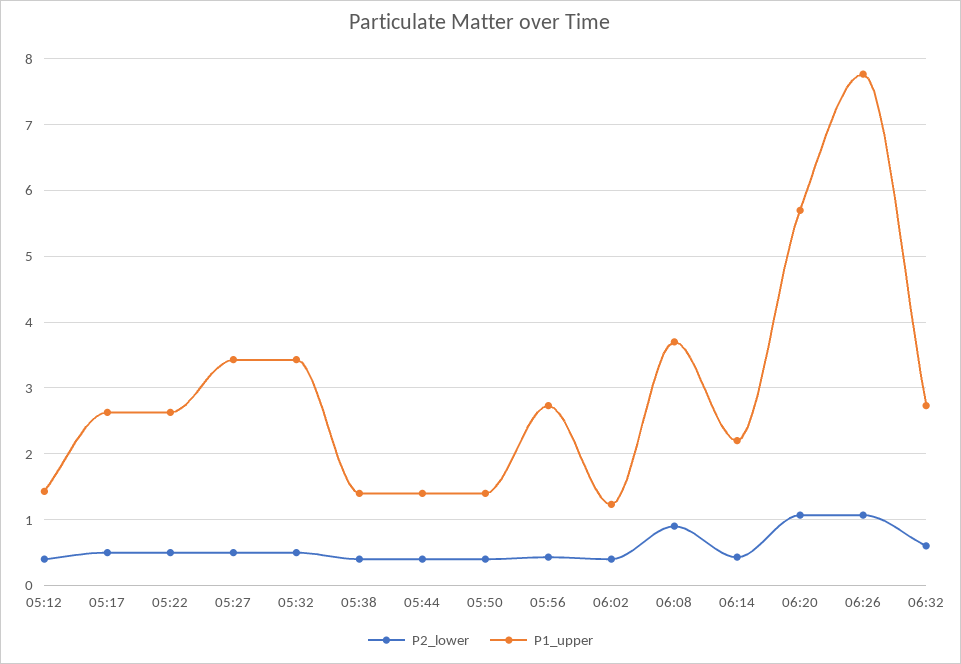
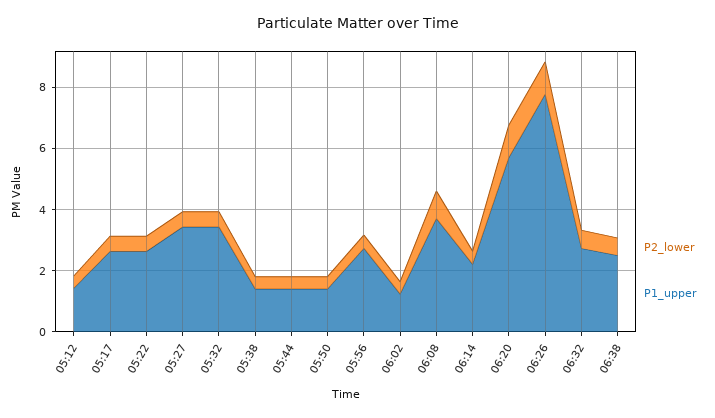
P2_lower, 06:38: none -> 0.5
P1_upper, 06:38: none -> 2.5

